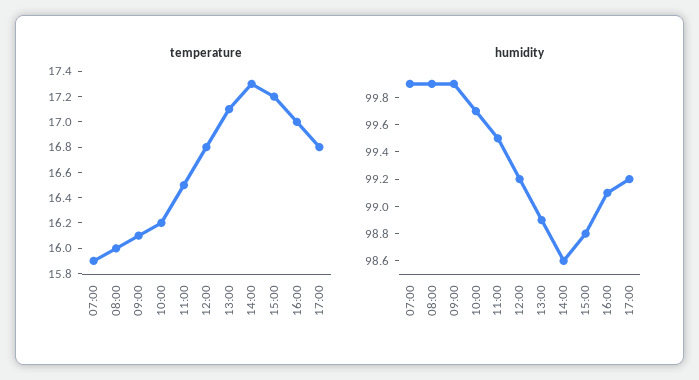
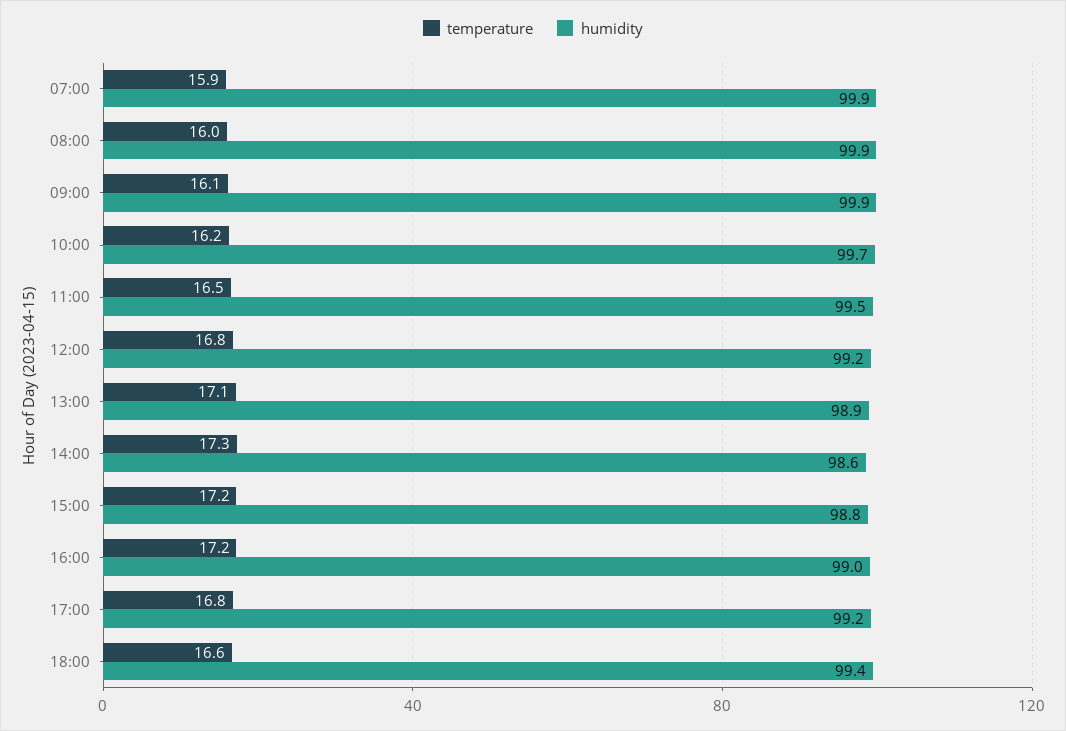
temperature, 16:00: 17 -> 17.2
humidity, 16:00: 99.1 -> 99
temperature, 18:00: none -> 16.6
humidity, 18:00: none -> 99.4

